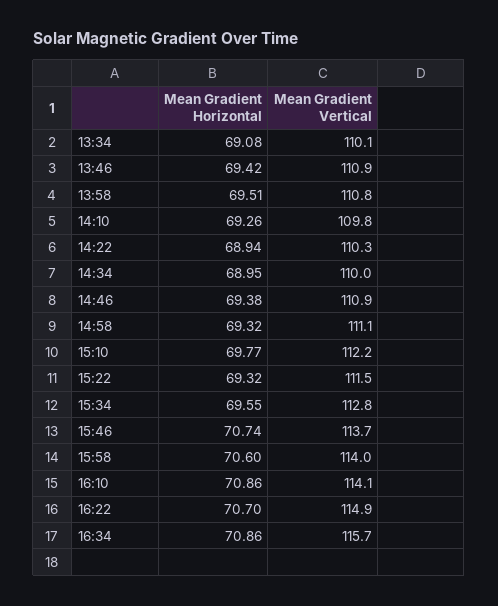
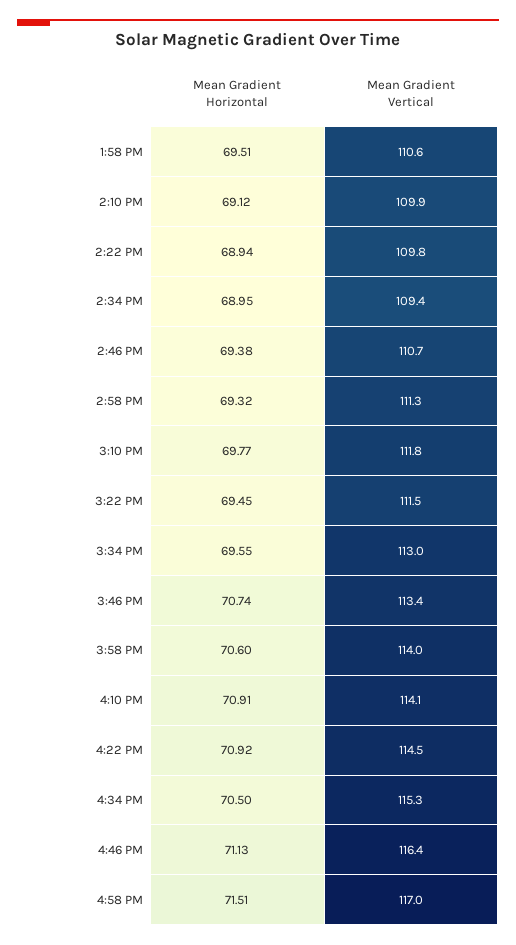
Mean Gradient Horizontal, 13:34: 69.08 -> none
Mean Gradient Vertical, 13:34: 110.1 -> none
Mean Gradient Horizontal, 13:46: 69.42 -> none
Mean Gradient Vertical, 13:46: 110.9 -> none
Mean Gradient Vertical, 13:58: 110.8 -> 110.6
Mean Gradient Horizontal, 14:10: 69.26 -> 69.12
Mean Gradient Vertical, 14:10: 109.8 -> 109.9
Mean Gradient Vertical, 14:22: 110.3 -> 109.8
Mean Gradient Vertical, 14:34: 110 -> 109.4
Mean Gradient Vertical, 14:46: 110.9 -> 110.7
Mean Gradient Vertical, 14:58: 111.1 -> 111.3
Mean Gradient Vertical, 15:10: 112.2 -> 111.8
Mean Gradient Horizontal, 15:22: 69.32 -> 69.45
Mean Gradient Vertical, 15:34: 112.8 -> 113
Mean Gradient Vertical, 15:46: 113.7 -> 113.4
Mean Gradient Horizontal, 16:10: 70.86 -> 70.91
Mean Gradient Horizontal, 16:22: 70.7 -> 70.92
Mean Gradient Vertical, 16:22: 114.9 -> 114.5
Mean Gradient Horizontal, 16:34: 70.86 -> 70.5
Mean Gradient Vertical, 16:34: 115.7 -> 115.3
Mean Gradient Horizontal, 4:46 PM: none -> 71.13
Mean Gradient Vertical, 4:46 PM: none -> 116.4
Mean Gradient Horizontal, 4:58 PM: none -> 71.51
Mean Gradient Vertical, 4:58 PM: none -> 117

